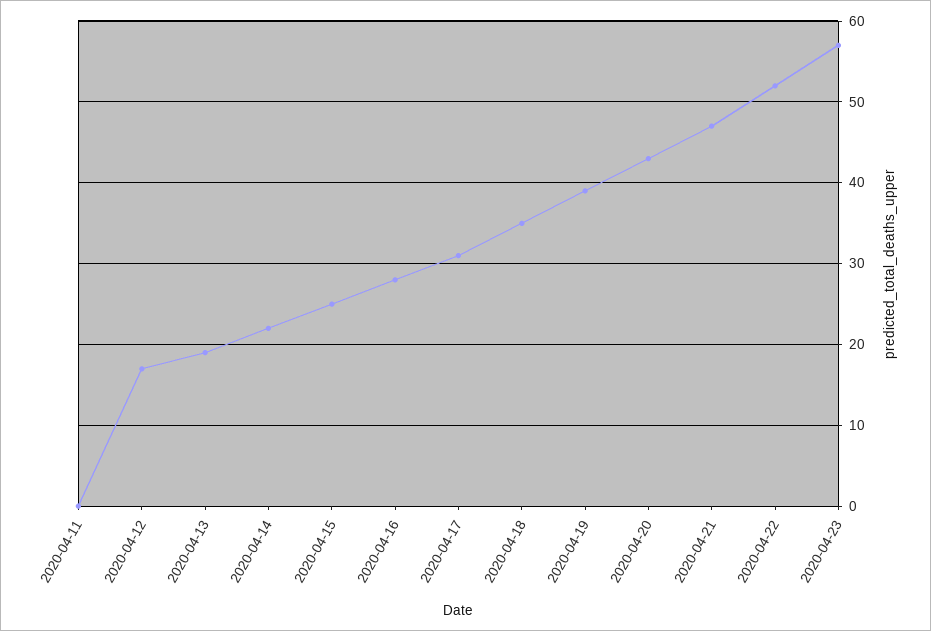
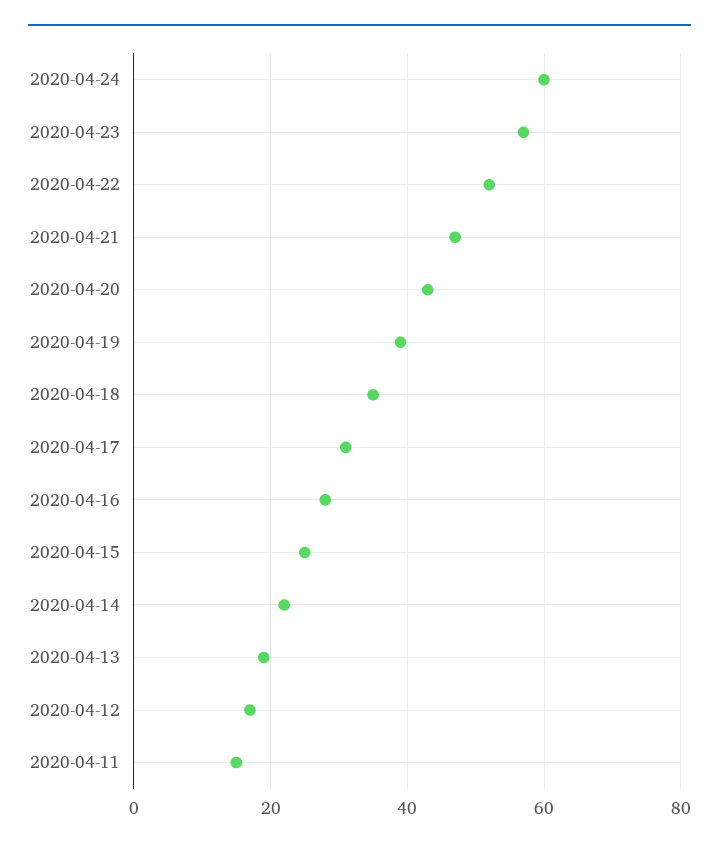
2020-04-11: 0 -> 15
2020-04-24: none -> 60

